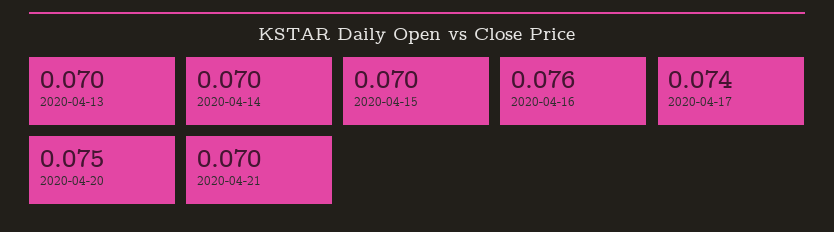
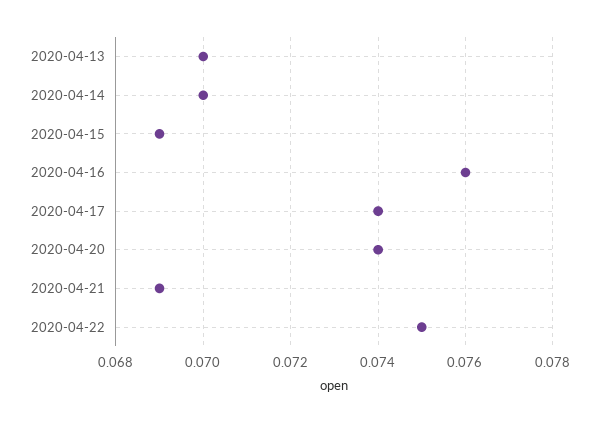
2020-04-15: 0.07 -> 0.069
2020-04-20: 0.075 -> 0.074
2020-04-21: 0.07 -> 0.069
2020-04-22: none -> 0.075

